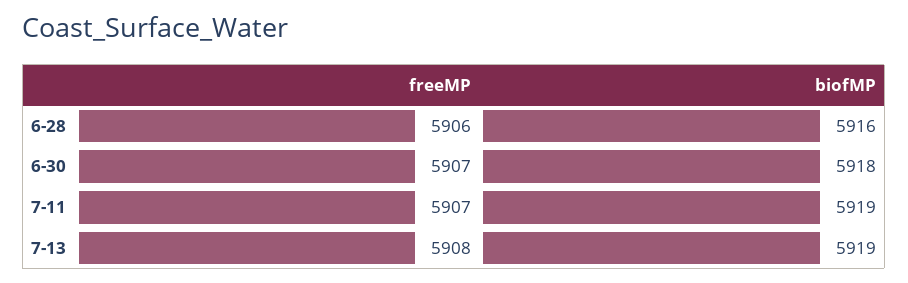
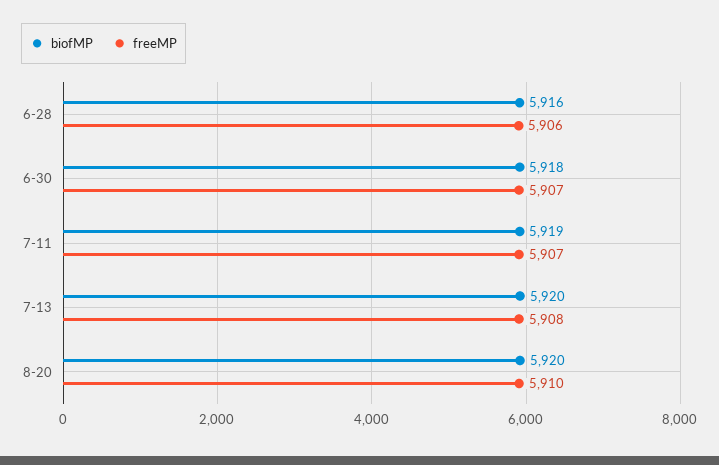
biofMP, 7-13: 5919 -> 5920
biofMP, 8-20: none -> 5920
freeMP, 8-20: none -> 5910

